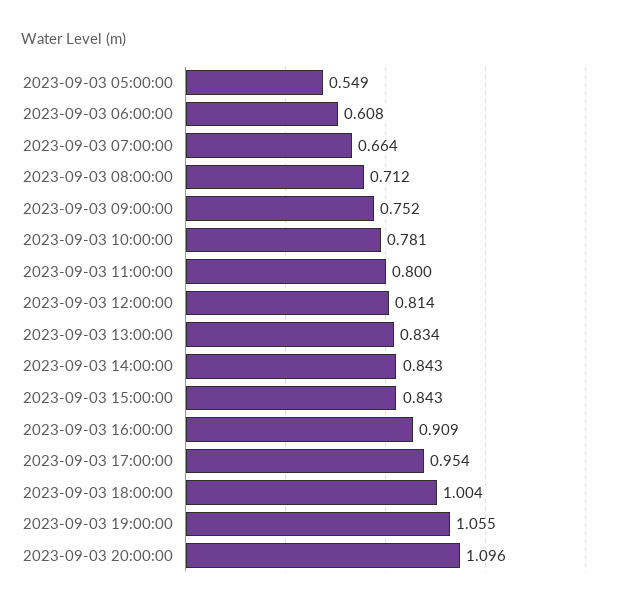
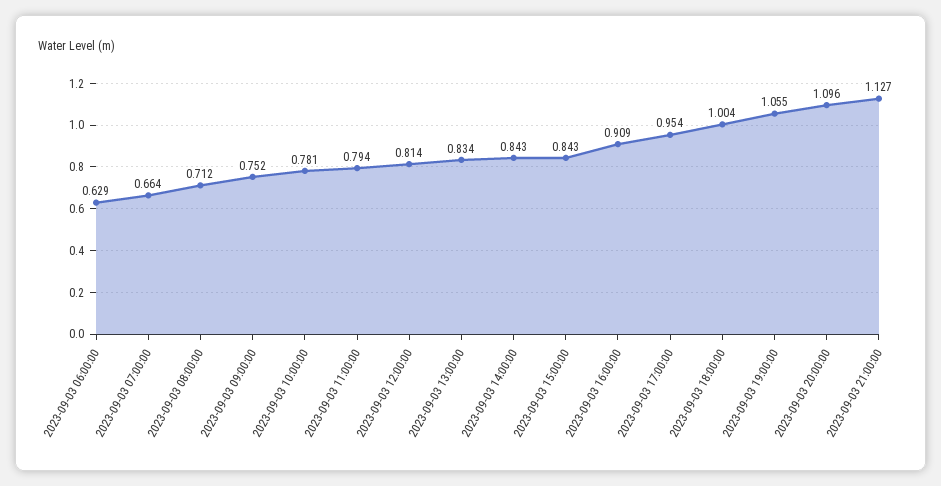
2023-09-03 05:00:00: 0.549 -> none
2023-09-03 06:00:00: 0.608 -> 0.629
2023-09-03 11:00:00: 0.8 -> 0.794
2023-09-03 21:00:00: none -> 1.127

